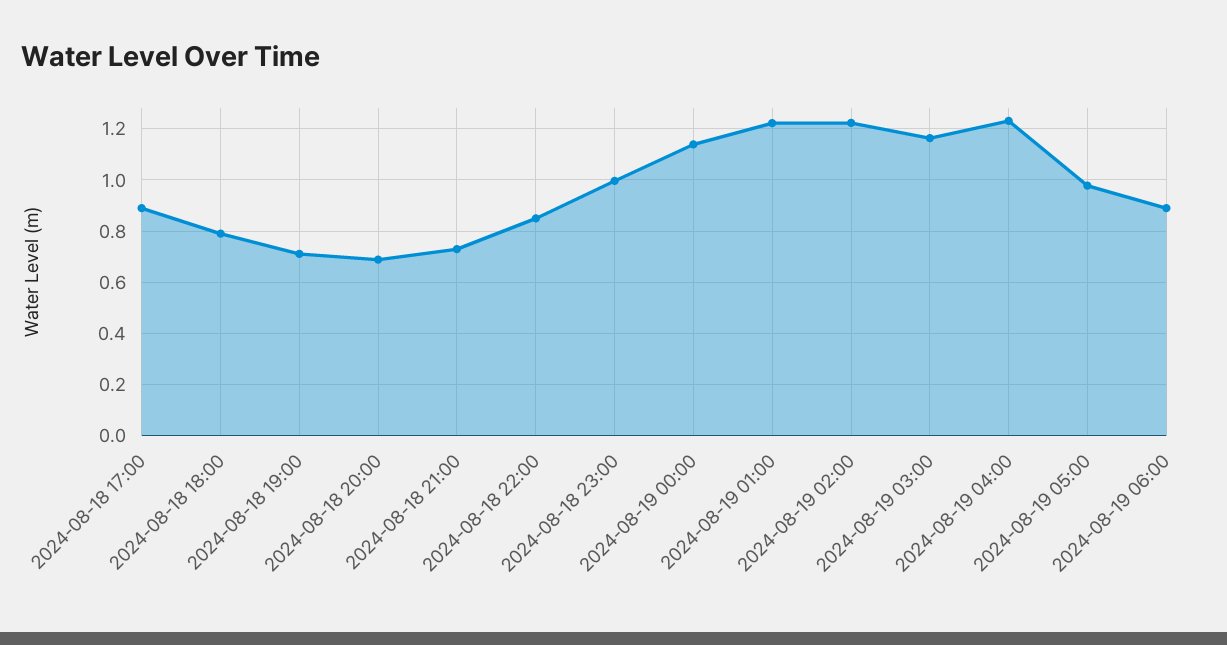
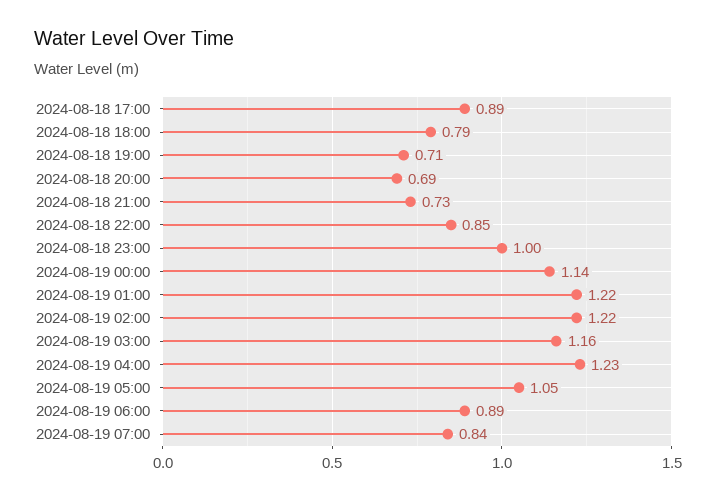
2024-08-19 05:00: 0.975 -> 1.05
2024-08-19 07:00: none -> 0.84

